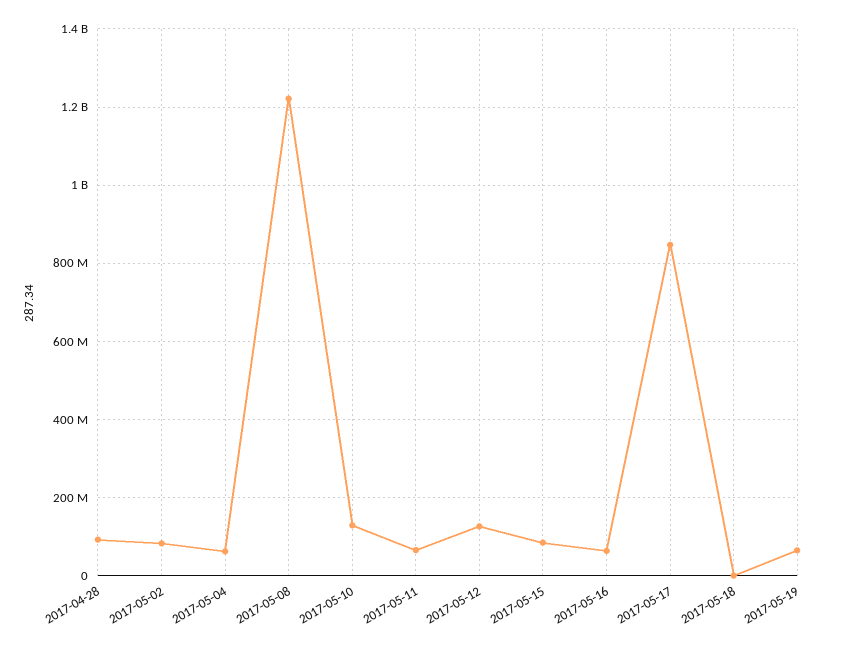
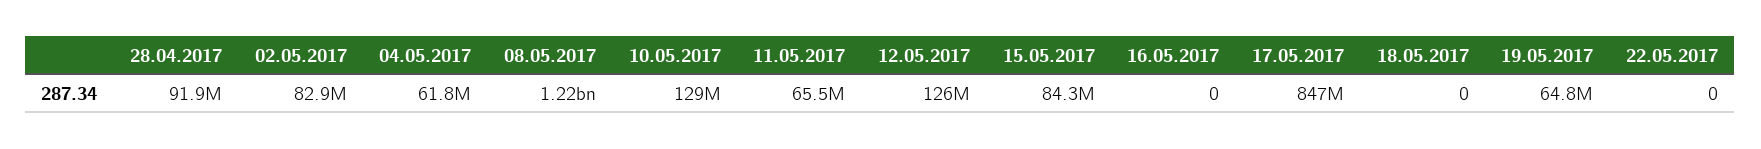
2017-05-16: 60000000 -> 0
22.05.2017: none -> 0

